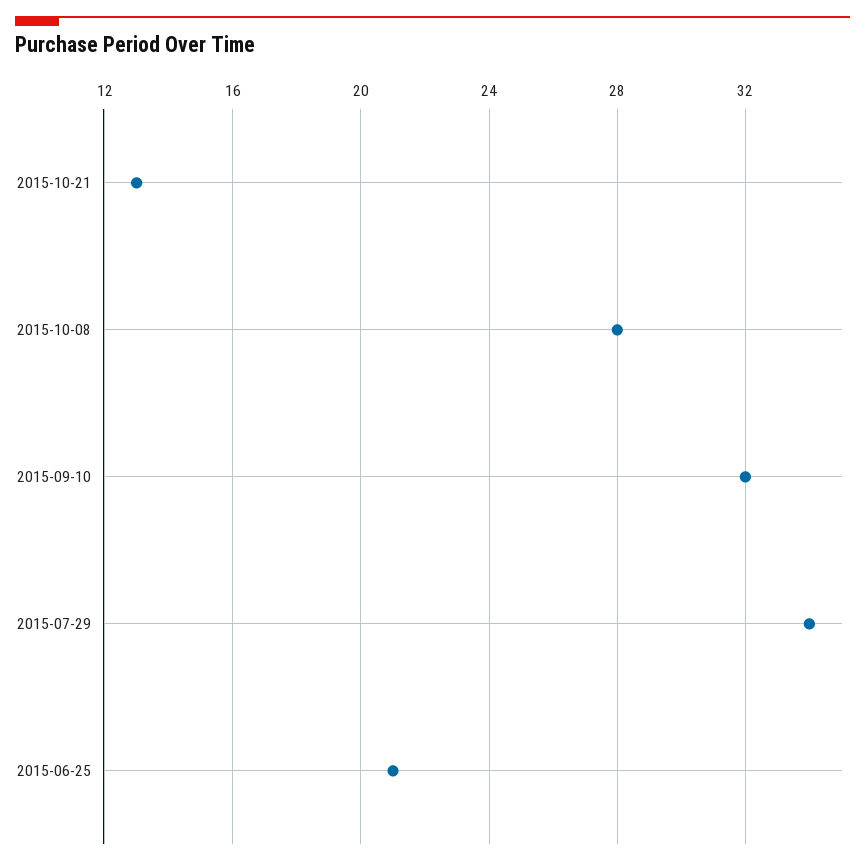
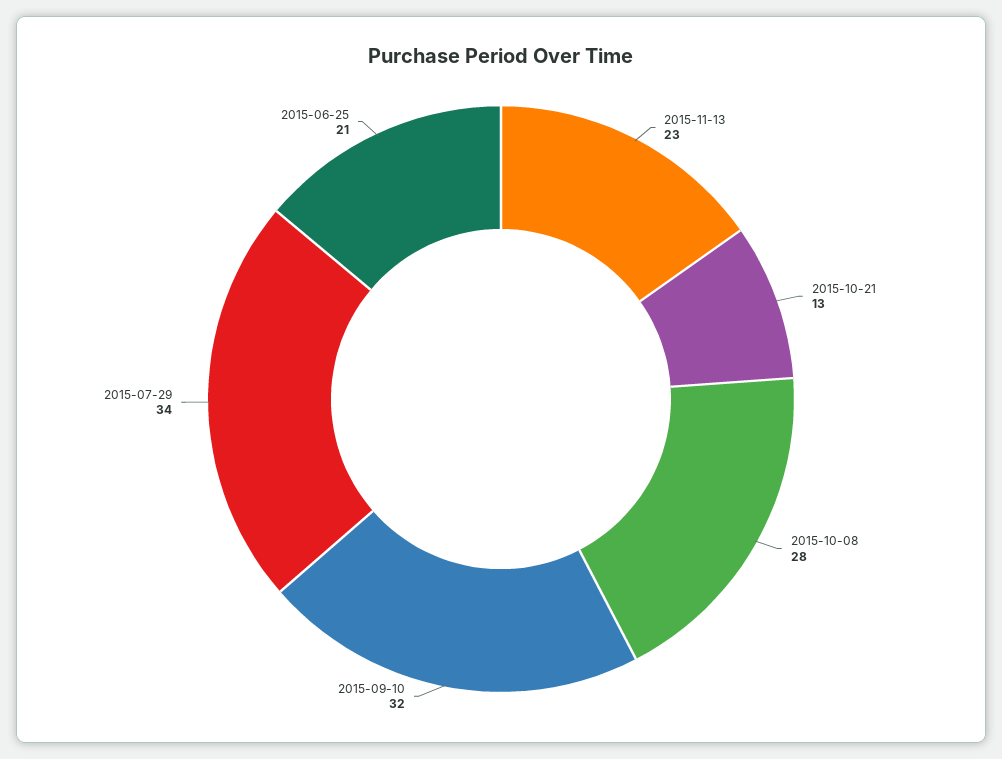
2015-11-13: none -> 23

